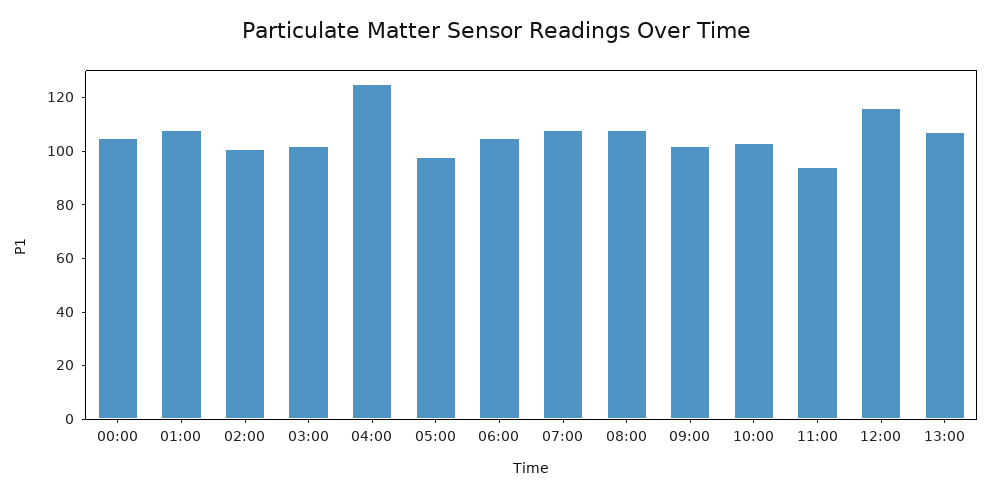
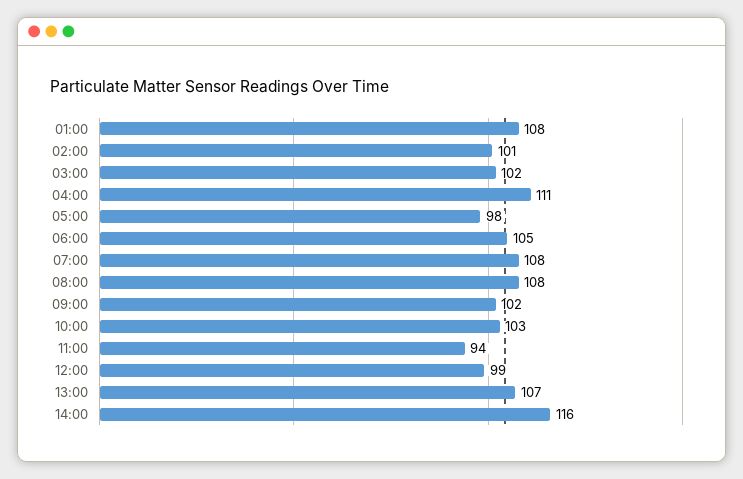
00:00: 105 -> none
04:00: 125 -> 111
12:00: 115 -> 99
14:00: none -> 116

